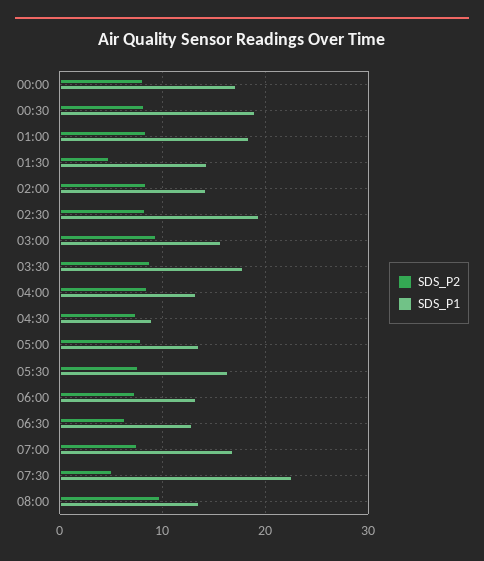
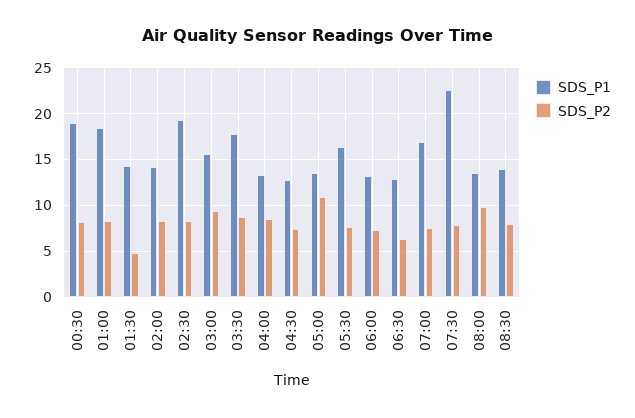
SDS_P2, 00:00: 8 -> none
SDS_P1, 00:00: 17 -> none
SDS_P1, 04:30: 9 -> 13
SDS_P2, 05:00: 8 -> 11
SDS_P2, 07:30: 5 -> 8
SDS_P1, 08:30: none -> 14
SDS_P2, 08:30: none -> 8

